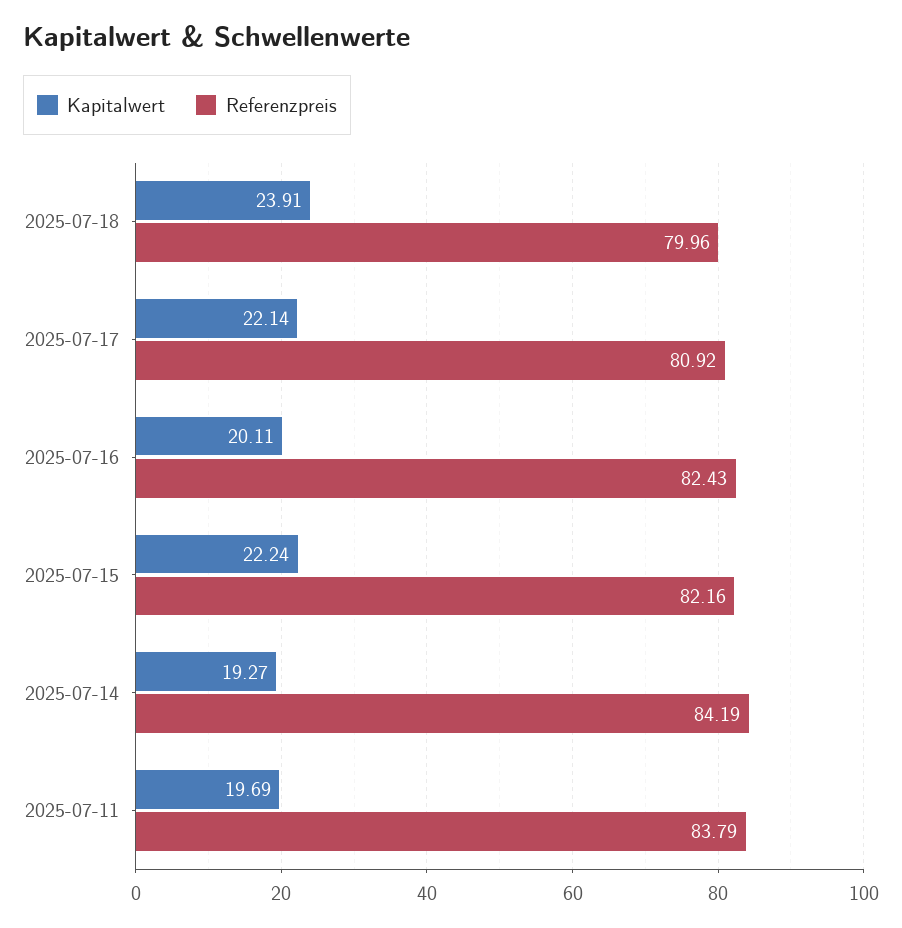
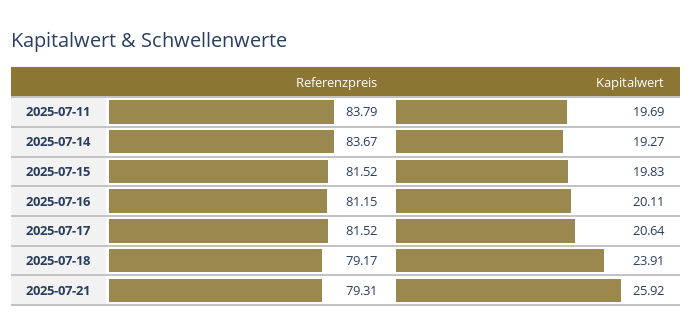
Referenzpreis, 2025-07-18: 79.96 -> 79.17
Kapitalwert, 2025-07-17: 22.14 -> 20.64
Referenzpreis, 2025-07-17: 80.92 -> 81.52
Referenzpreis, 2025-07-16: 82.43 -> 81.15
Kapitalwert, 2025-07-15: 22.24 -> 19.83
Referenzpreis, 2025-07-15: 82.16 -> 81.52
Referenzpreis, 2025-07-14: 84.19 -> 83.67
Referenzpreis, 2025-07-21: none -> 79.31
Kapitalwert, 2025-07-21: none -> 25.92

